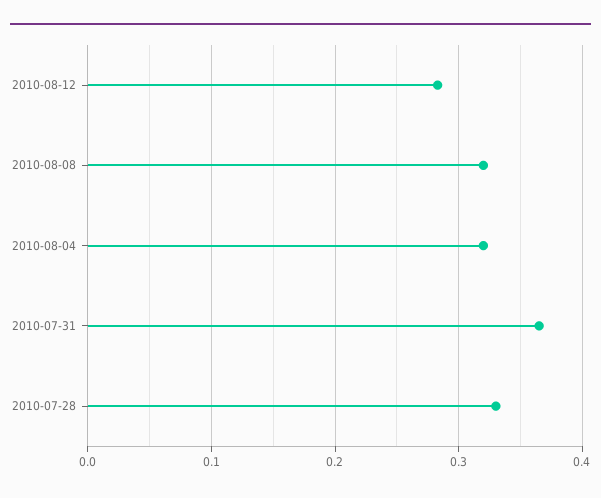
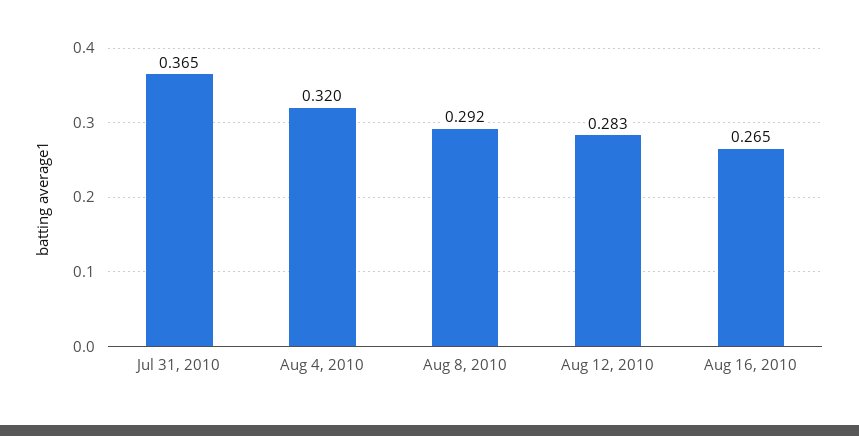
2010-08-08: 0.32 -> 0.292
2010-07-28: 0.33 -> none
Aug 16, 2010: none -> 0.265

